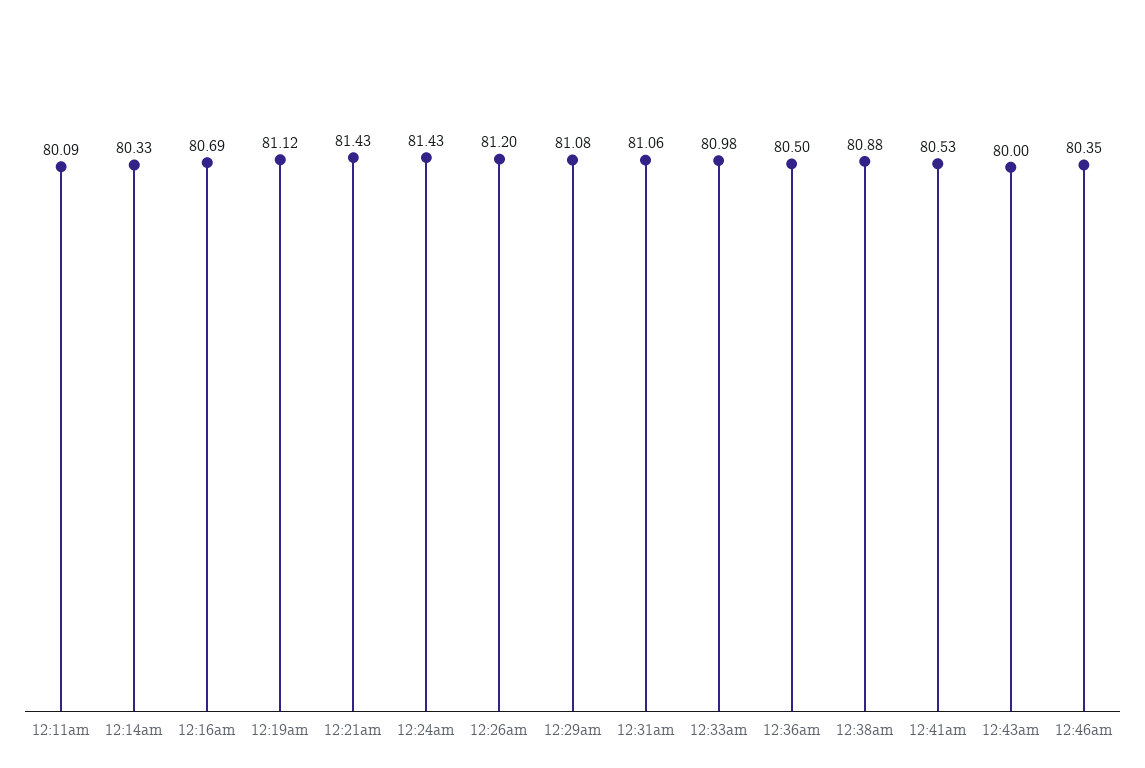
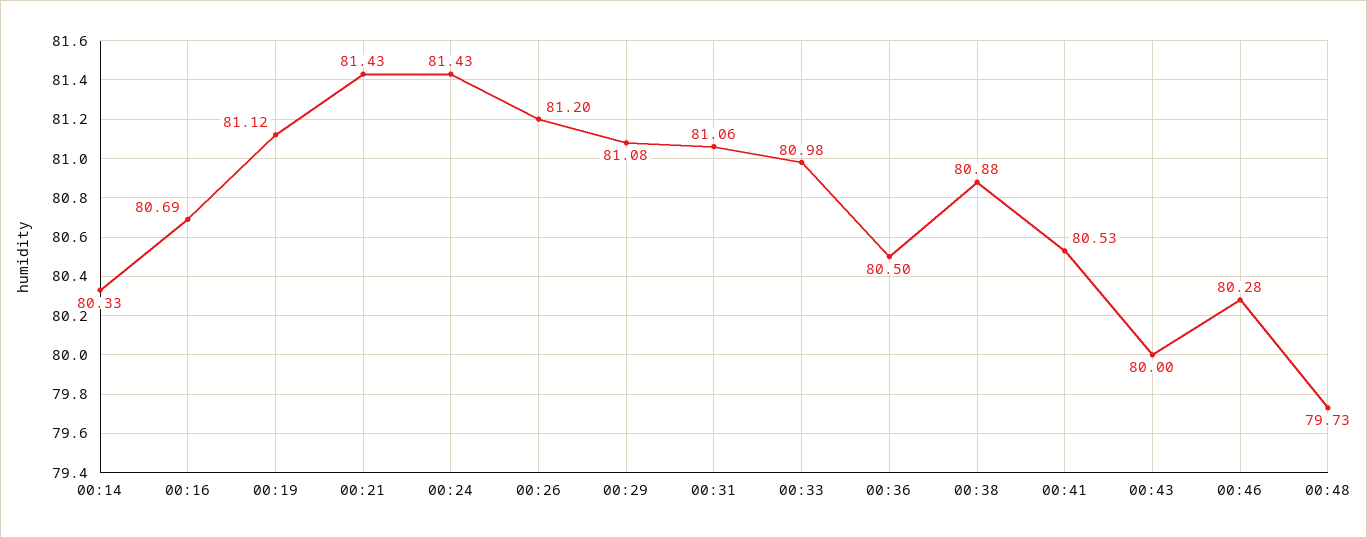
12:11am: 80.09 -> none
12:46am: 80.35 -> 80.28
00:48: none -> 79.73

